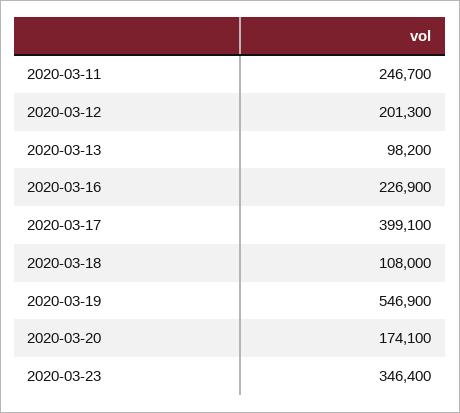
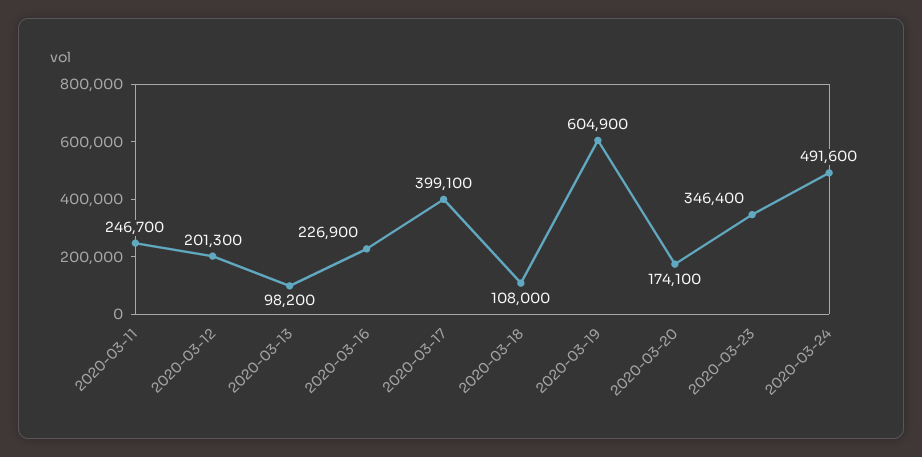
2020-03-19: 546900 -> 604900
2020-03-24: none -> 491600

